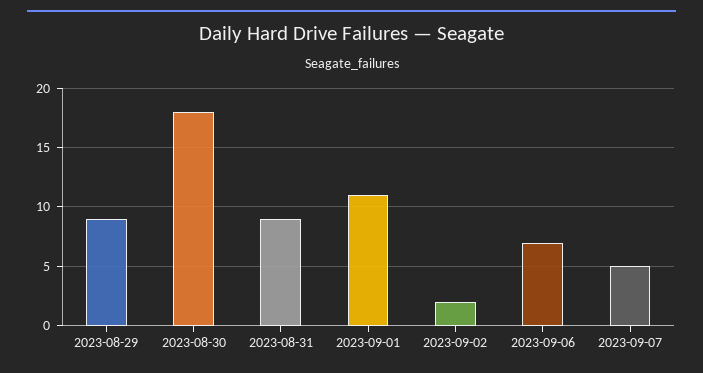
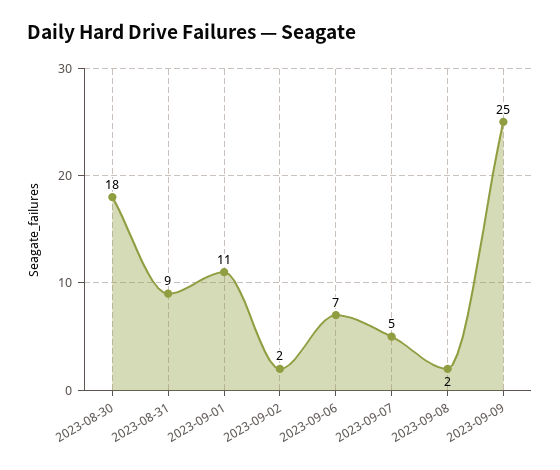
2023-08-29: 9 -> none
2023-09-08: none -> 2
2023-09-09: none -> 25

